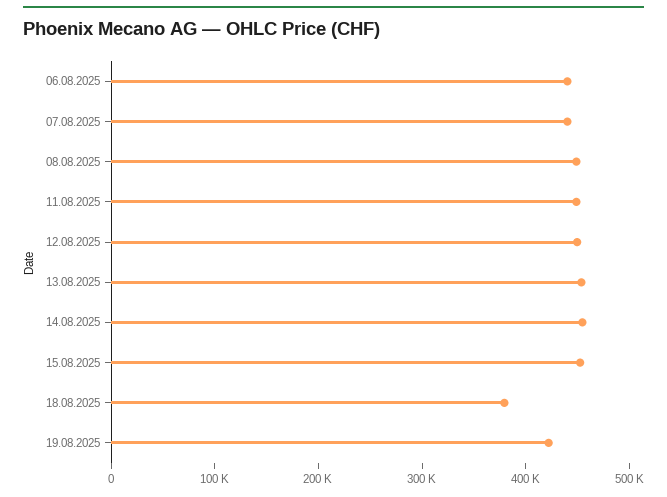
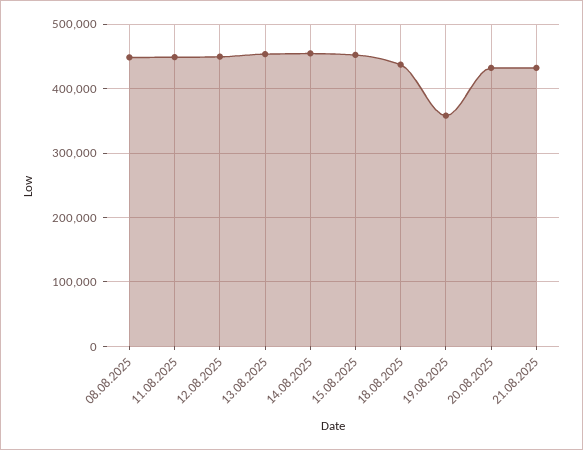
06.08.2025: 440000 -> none
07.08.2025: 440000 -> none
18.08.2025: 380000 -> 440000
19.08.2025: 420000 -> 360000
20.08.2025: none -> 430000
21.08.2025: none -> 430000

